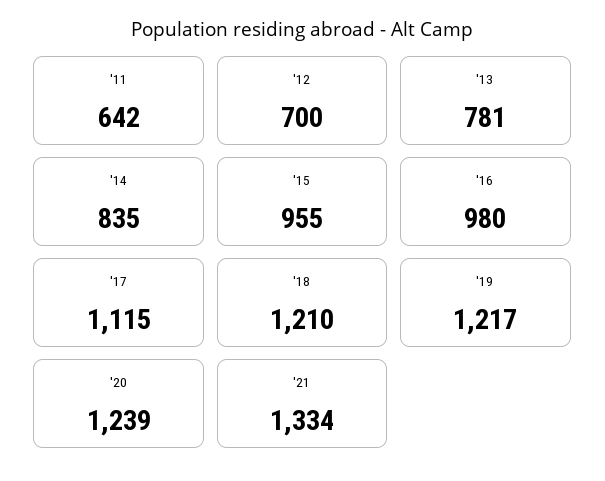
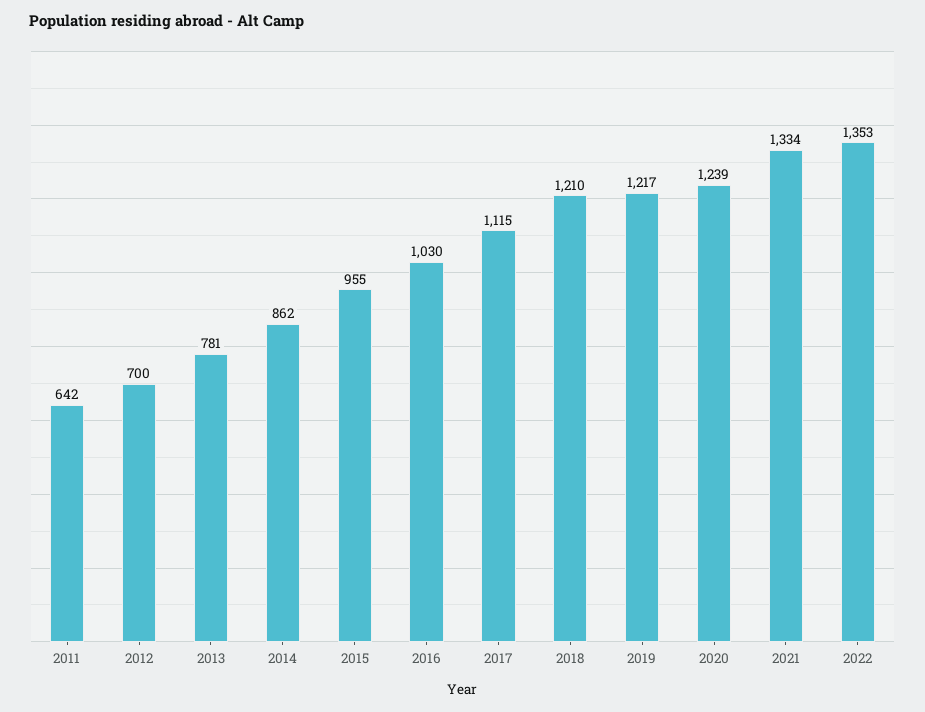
'14: 835 -> 862
'16: 980 -> 1030
2022: none -> 1353

